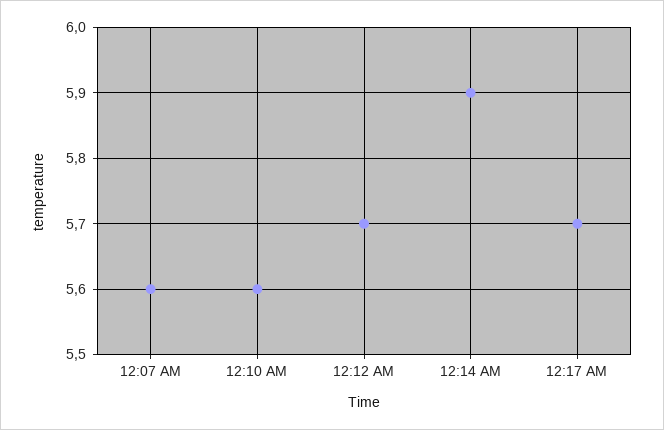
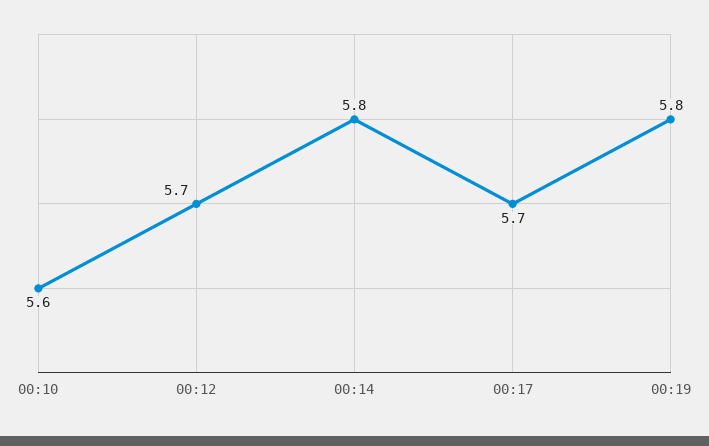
12:07 AM: 5.6 -> none
12:14 AM: 5.9 -> 5.8
00:19: none -> 5.8

